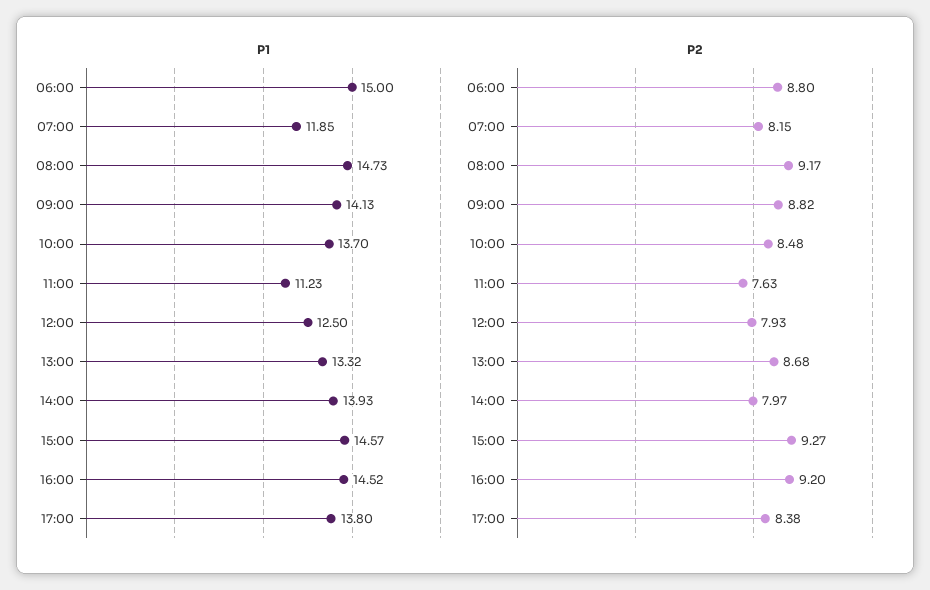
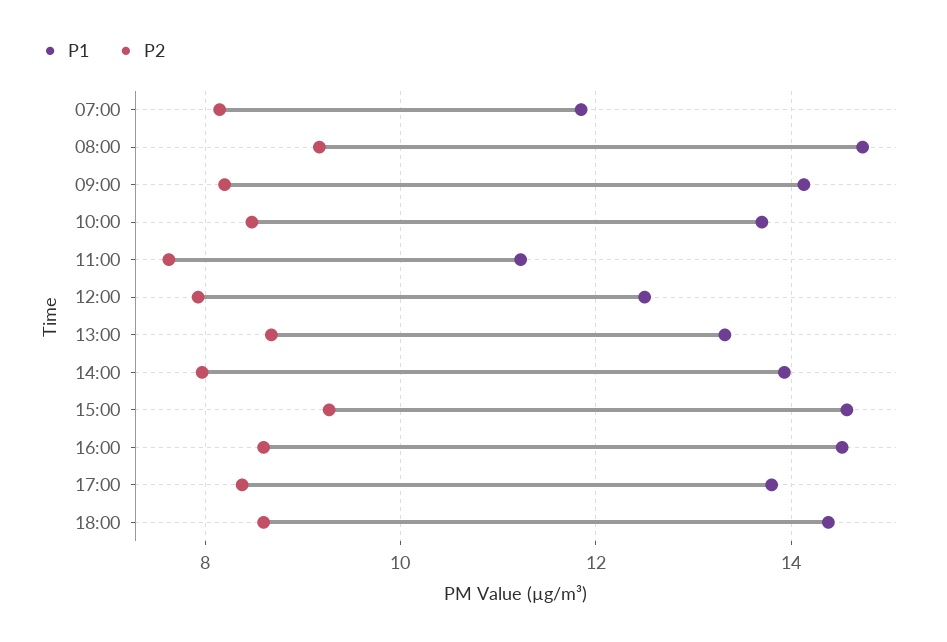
P1, 06:00: 15 -> none
P2, 06:00: 8.8 -> none
P2, 09:00: 8.82 -> 8.2
P2, 16:00: 9.2 -> 8.6
P1, 18:00: none -> 14.4
P2, 18:00: none -> 8.6

